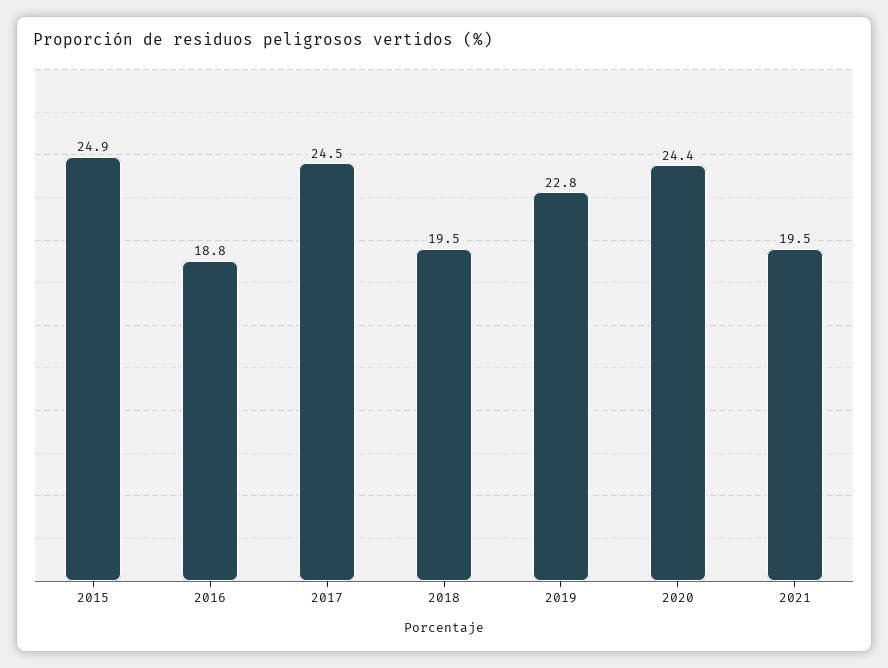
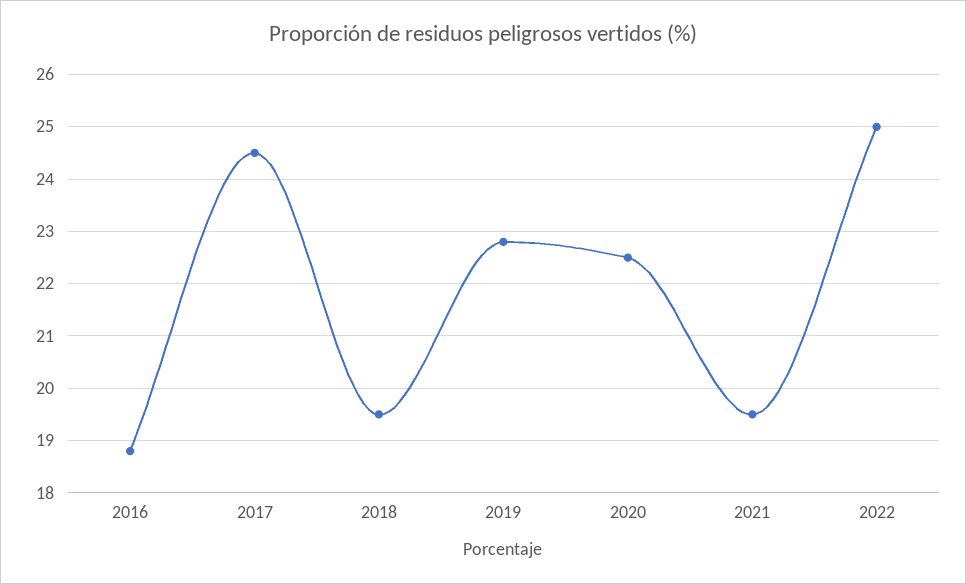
2015: 24.9 -> none
2020: 24.4 -> 22.5
2022: none -> 25

